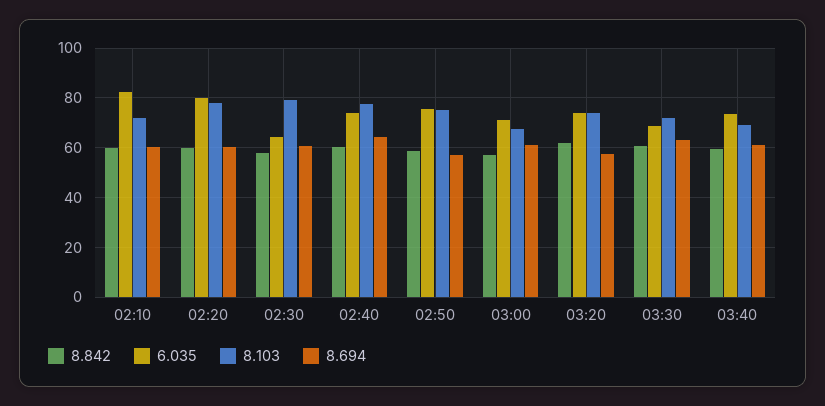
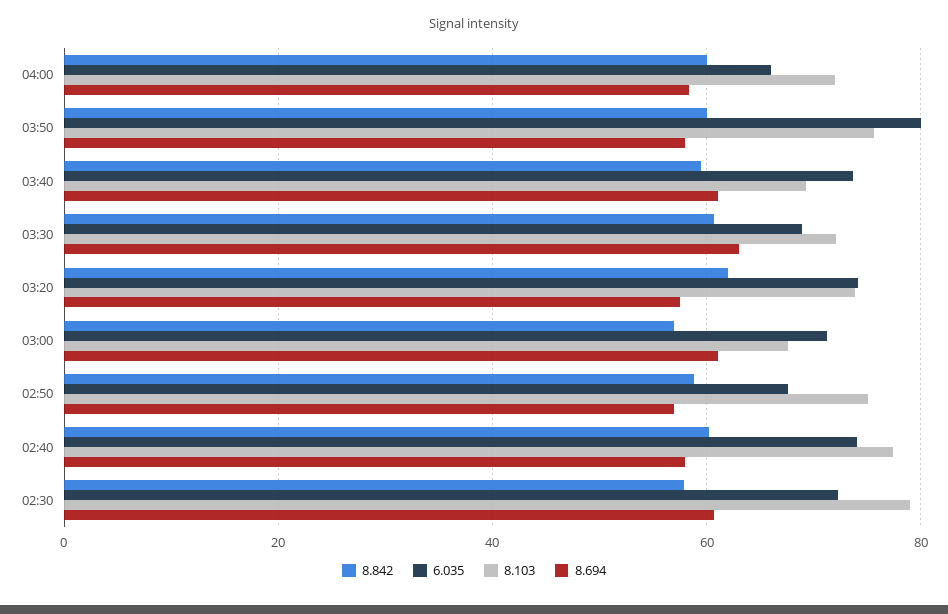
8.842, 02:10: 60 -> none
6.035, 02:10: 82.5 -> none
8.103, 02:10: 72.5 -> none
8.694, 02:10: 60 -> none
8.842, 02:20: 60 -> none
6.035, 02:20: 80 -> none
8.103, 02:20: 77.5 -> none
8.694, 02:20: 60 -> none
6.035, 02:30: 65 -> 72
8.694, 02:40: 65 -> 58
6.035, 02:50: 75 -> 68
8.842, 04:00: none -> 60
6.035, 04:00: none -> 66
8.103, 04:00: none -> 72
8.694, 04:00: none -> 58
8.842, 03:50: none -> 60
6.035, 03:50: none -> 80
8.103, 03:50: none -> 76
8.694, 03:50: none -> 58

